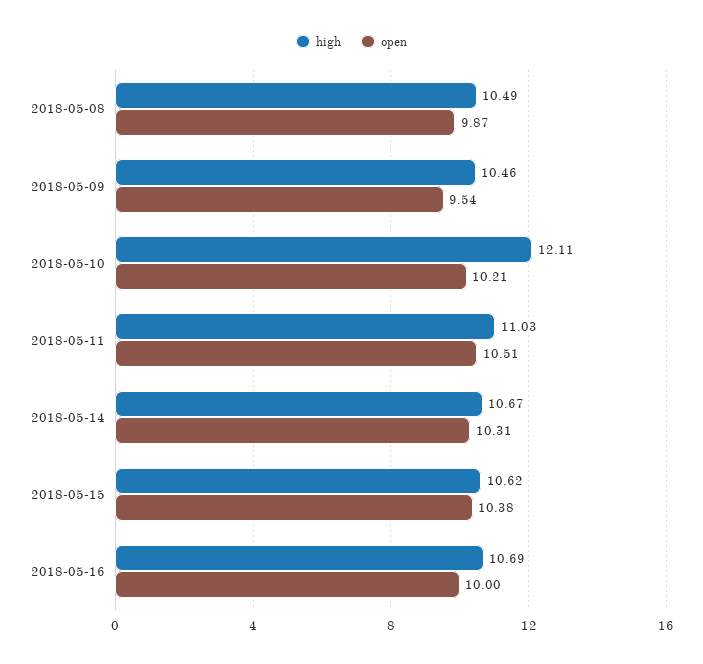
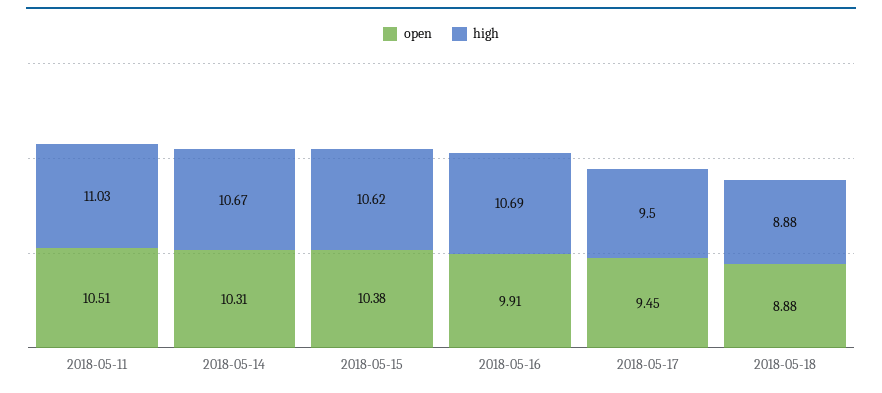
high, 2018-05-08: 10.49 -> none
open, 2018-05-08: 9.87 -> none
high, 2018-05-09: 10.46 -> none
open, 2018-05-09: 9.54 -> none
high, 2018-05-10: 12.11 -> none
open, 2018-05-10: 10.21 -> none
open, 2018-05-16: 10 -> 9.91
open, 2018-05-17: none -> 9.45
high, 2018-05-17: none -> 9.5
open, 2018-05-18: none -> 8.88
high, 2018-05-18: none -> 8.88

